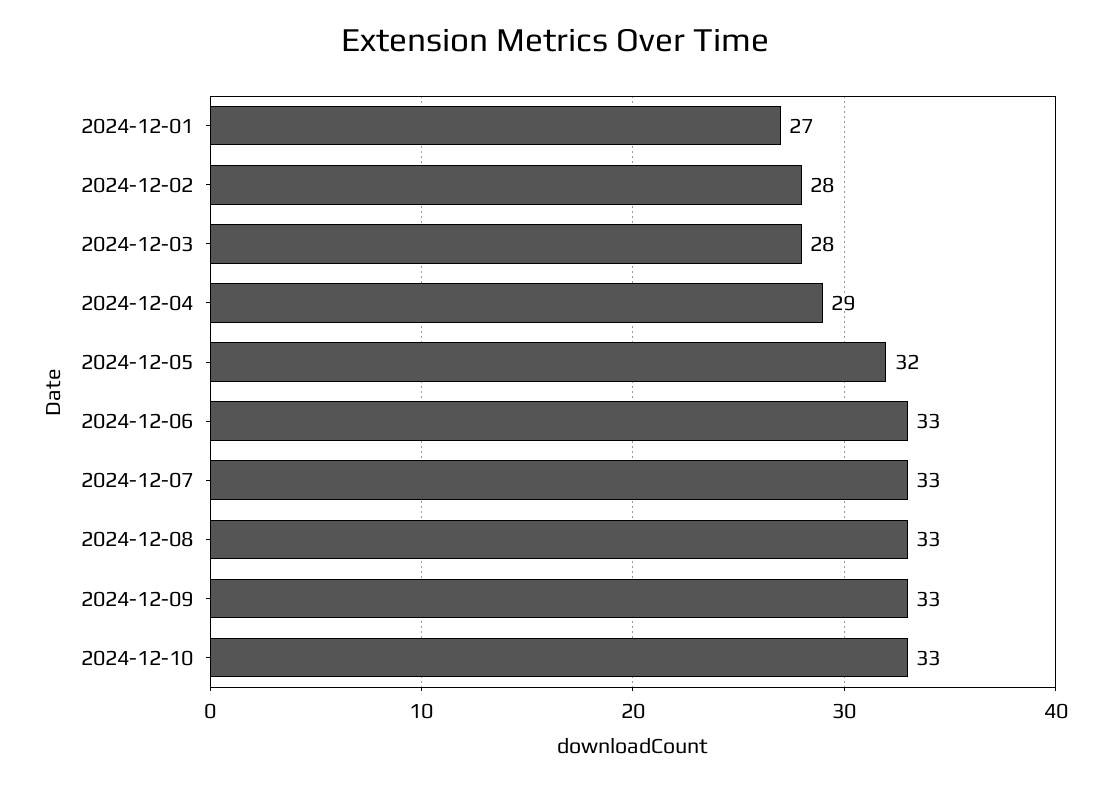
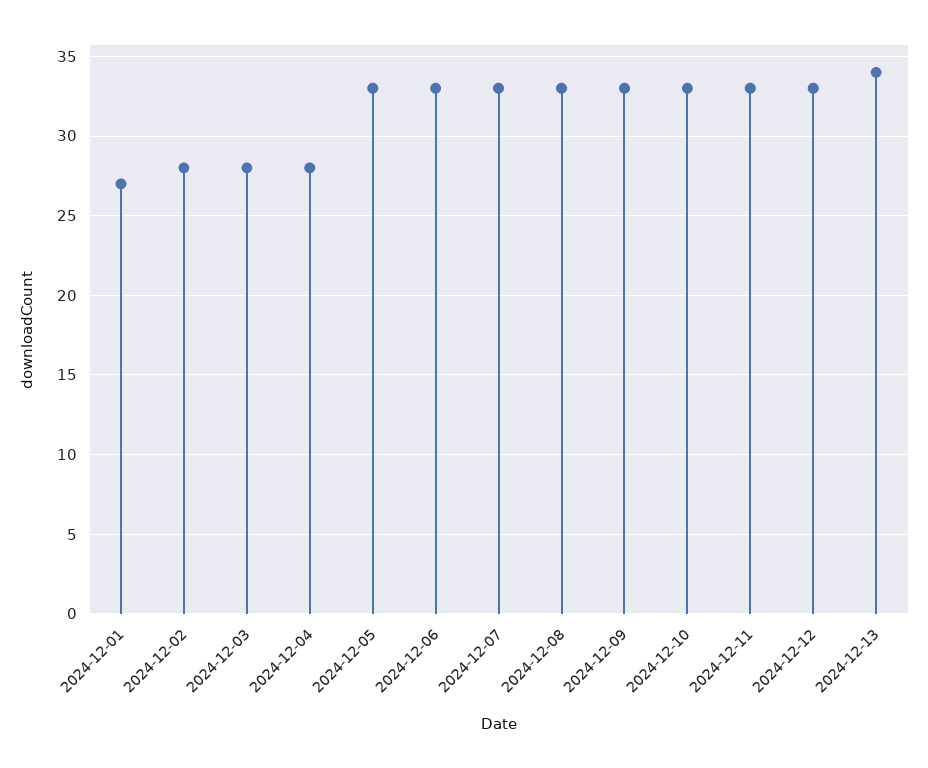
2024-12-04: 29 -> 28
2024-12-05: 32 -> 33
2024-12-11: none -> 33
2024-12-12: none -> 33
2024-12-13: none -> 34

